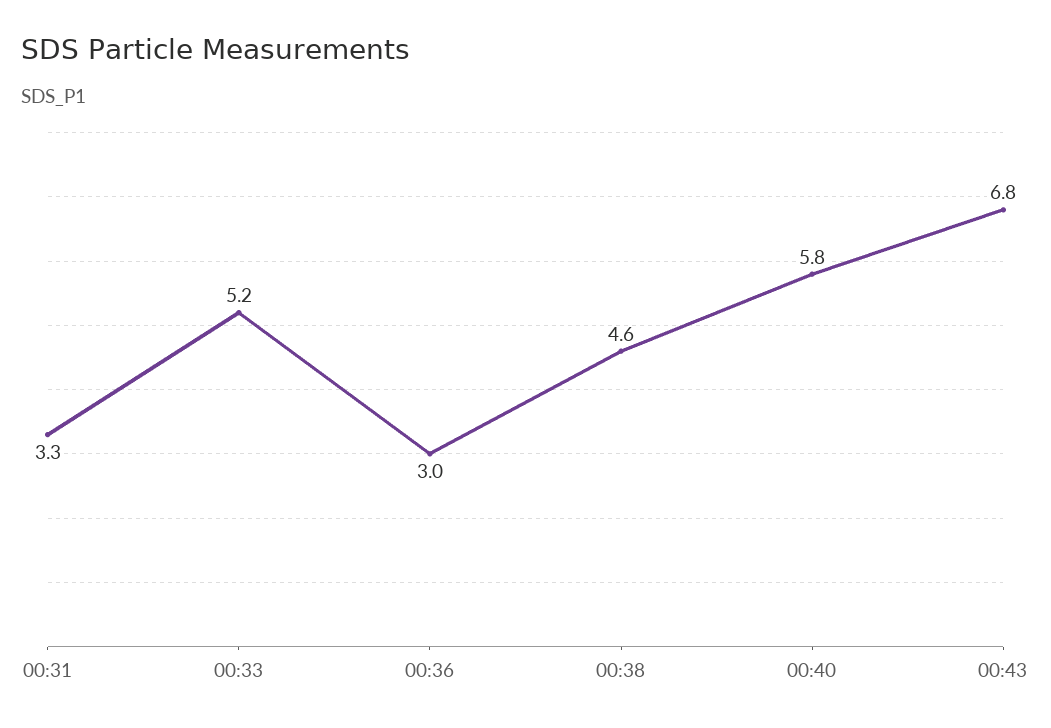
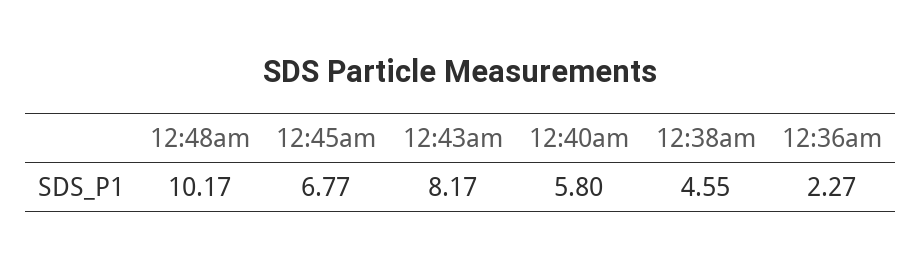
00:31: 3.3 -> none
00:33: 5.2 -> none
00:36: 3 -> 2.27
00:43: 6.8 -> 8.17
12:48am: none -> 10.17
12:45am: none -> 6.77

